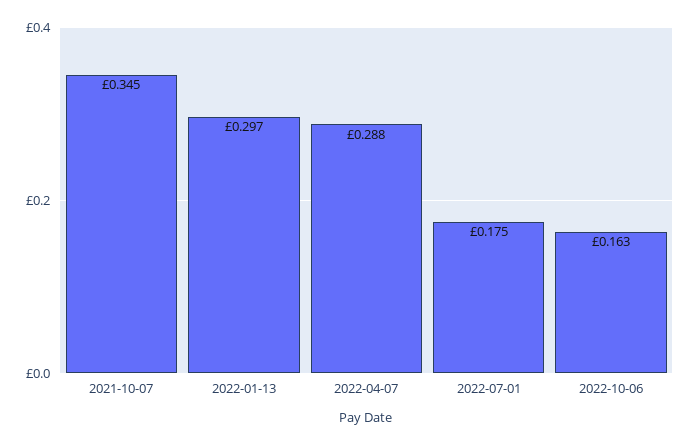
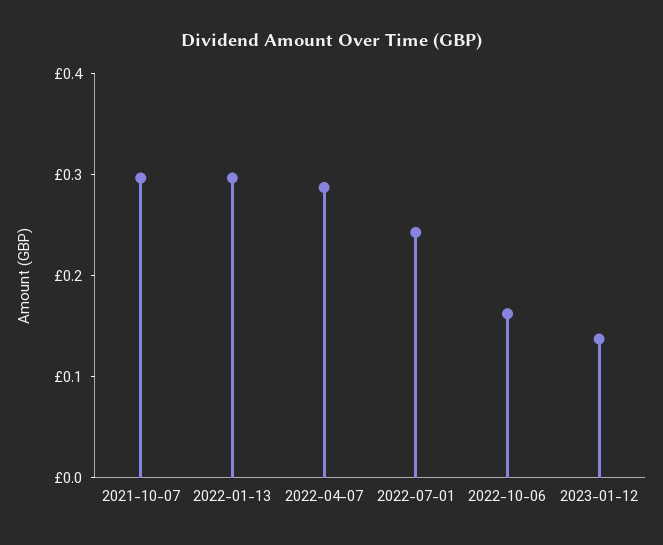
2021-10-07: 0.345 -> 0.3
2022-07-01: 0.175 -> 0.24
2023-01-12: none -> 0.14

